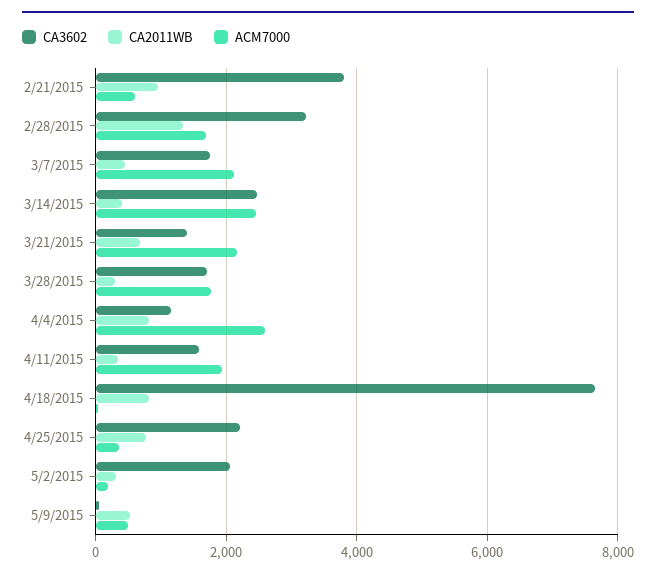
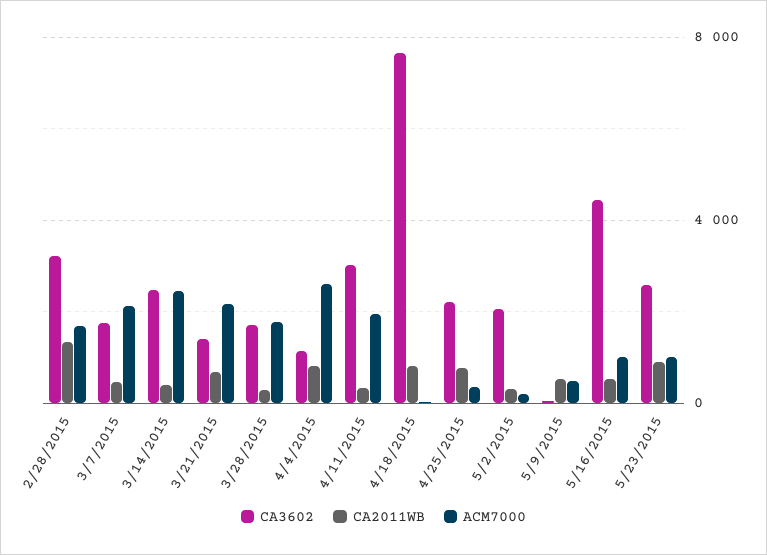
CA3602, 2/21/2015: 3800 -> none
CA2011WB, 2/21/2015: 1000 -> none
ACM7000, 2/21/2015: 600 -> none
CA3602, 4/11/2015: 1600 -> 3000
CA3602, 5/16/2015: none -> 4500
CA2011WB, 5/16/2015: none -> 500
ACM7000, 5/16/2015: none -> 1000
CA3602, 5/23/2015: none -> 2500
CA2011WB, 5/23/2015: none -> 1000
ACM7000, 5/23/2015: none -> 1000

